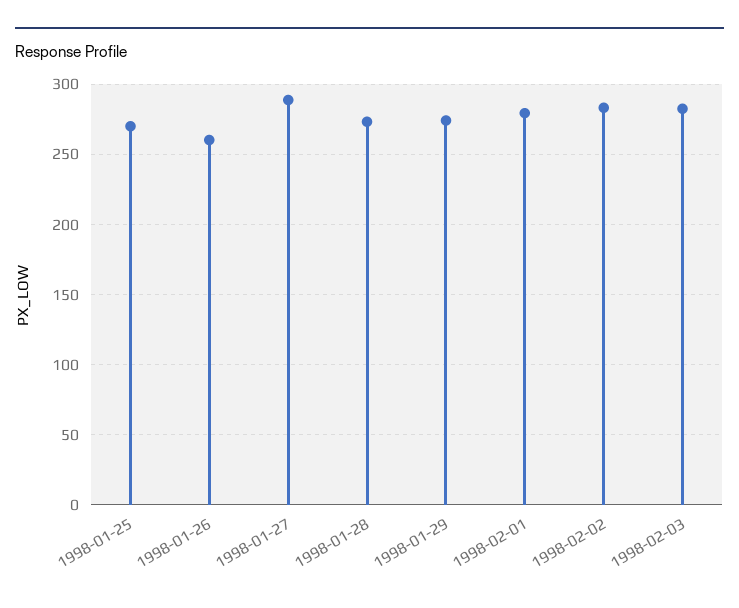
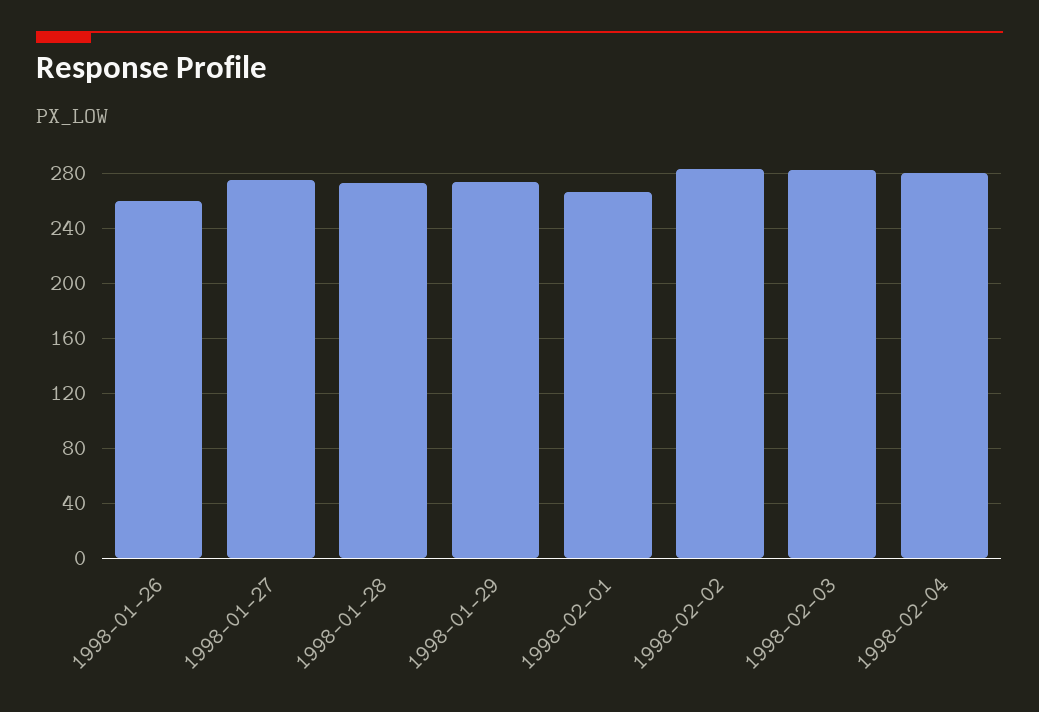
1998-01-25: 270 -> none
1998-01-27: 290 -> 275
1998-02-01: 280 -> 265
1998-02-04: none -> 280

